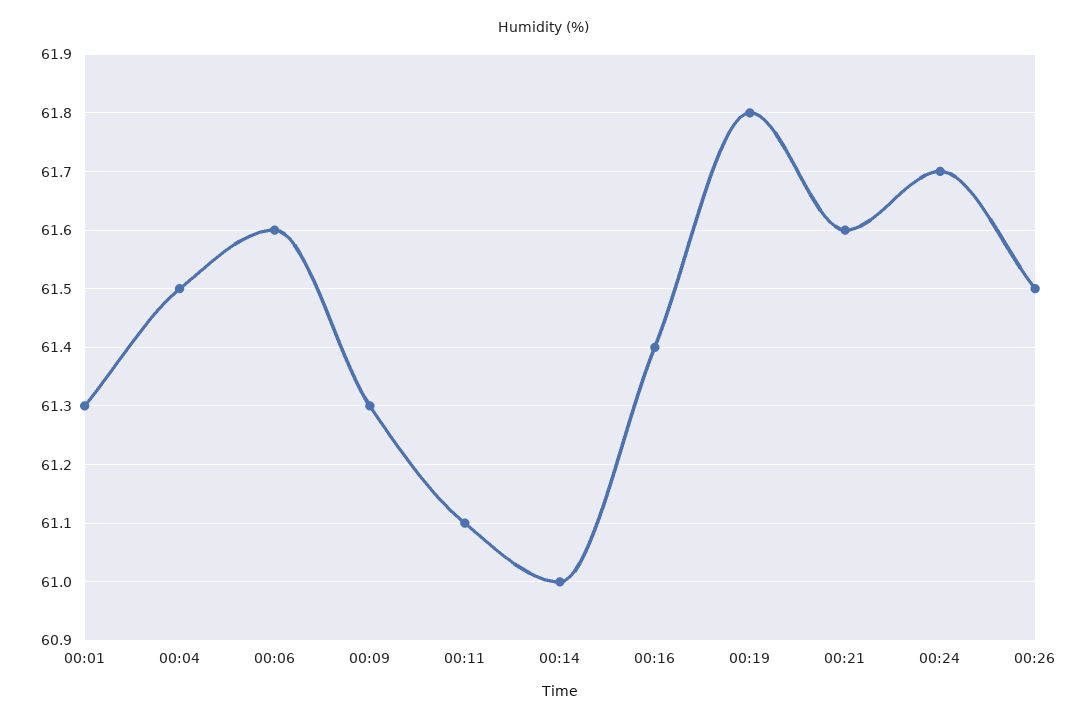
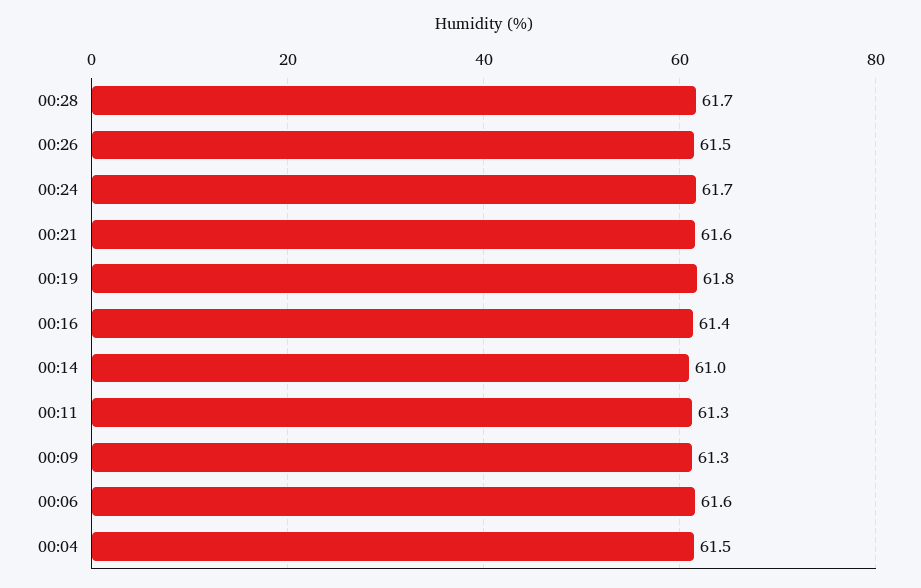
00:01: 61.3 -> none
00:11: 61.1 -> 61.3
00:28: none -> 61.7

